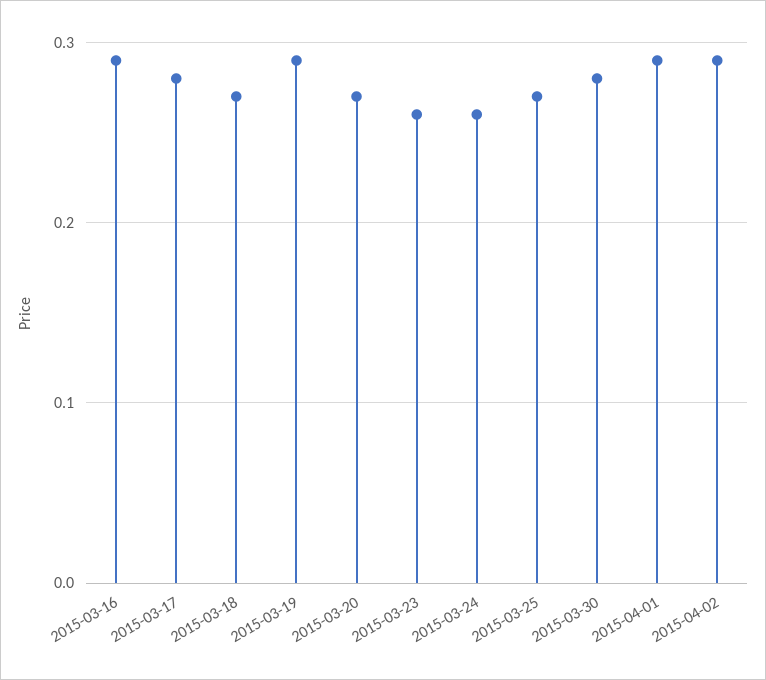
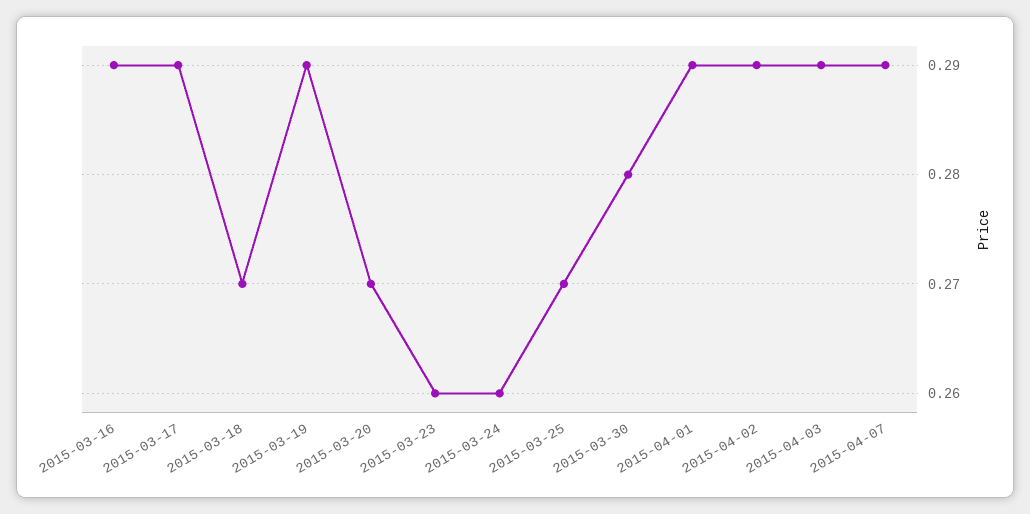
2015-03-17: 0.28 -> 0.29
2015-04-03: none -> 0.29
2015-04-07: none -> 0.29

